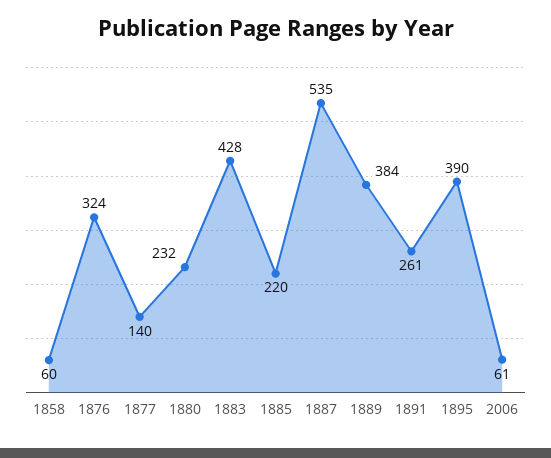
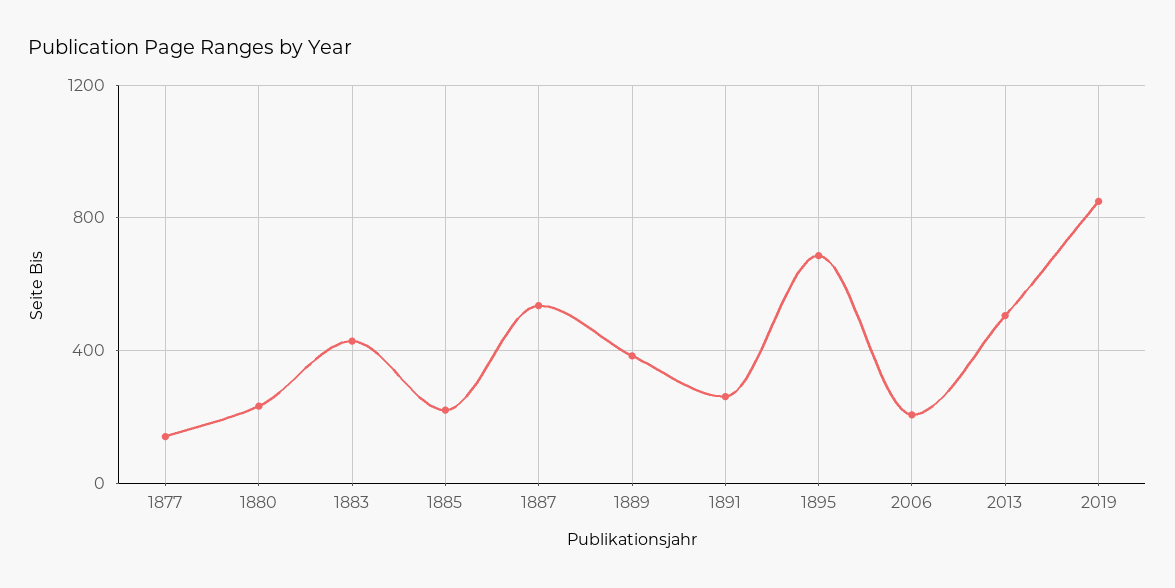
1858: 60 -> none
1876: 324 -> none
1895: 390 -> 700
2006: 61 -> 200
2013: none -> 500
2019: none -> 850

